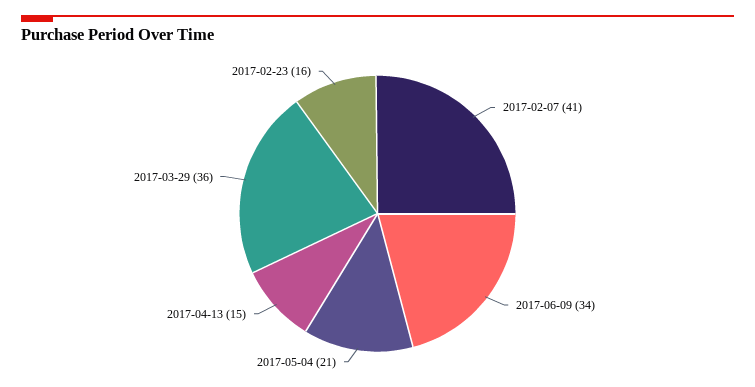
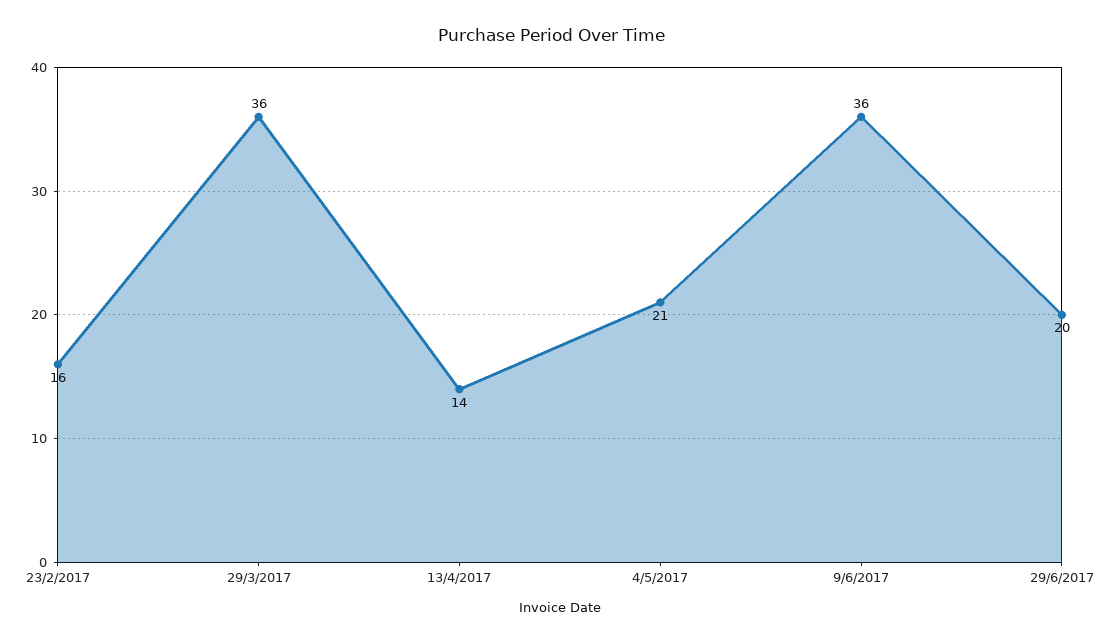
2017-02-07: 41 -> none
2017-06-09: 34 -> 36
2017-04-13: 15 -> 14
29/6/2017: none -> 20

